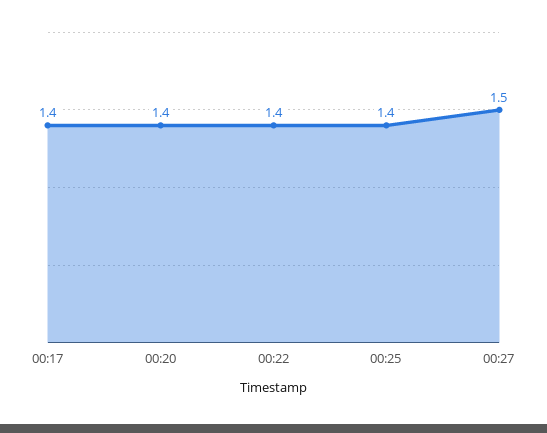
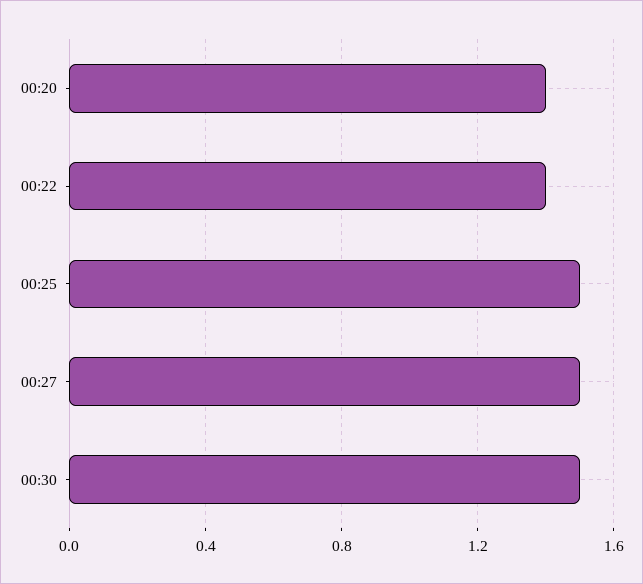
00:17: 1.4 -> none
00:25: 1.4 -> 1.5
00:30: none -> 1.5

